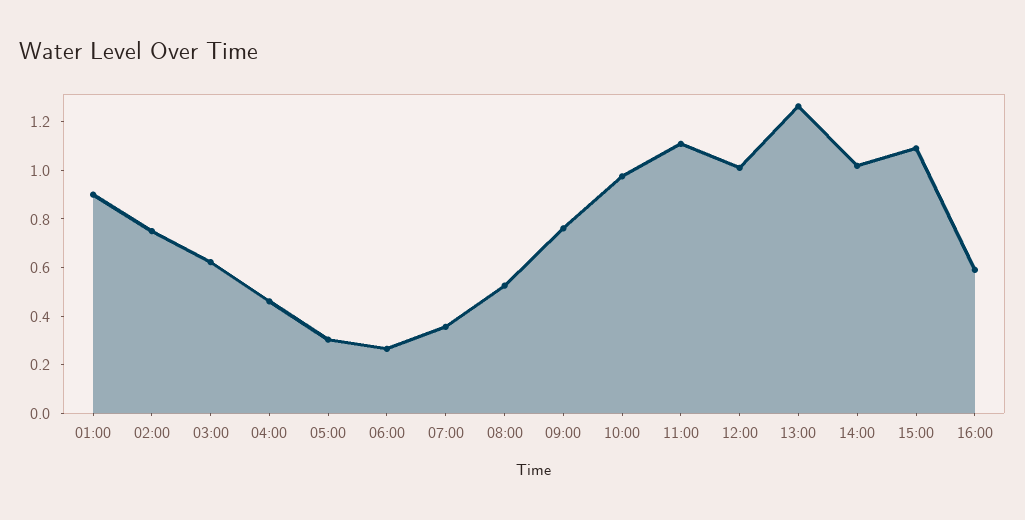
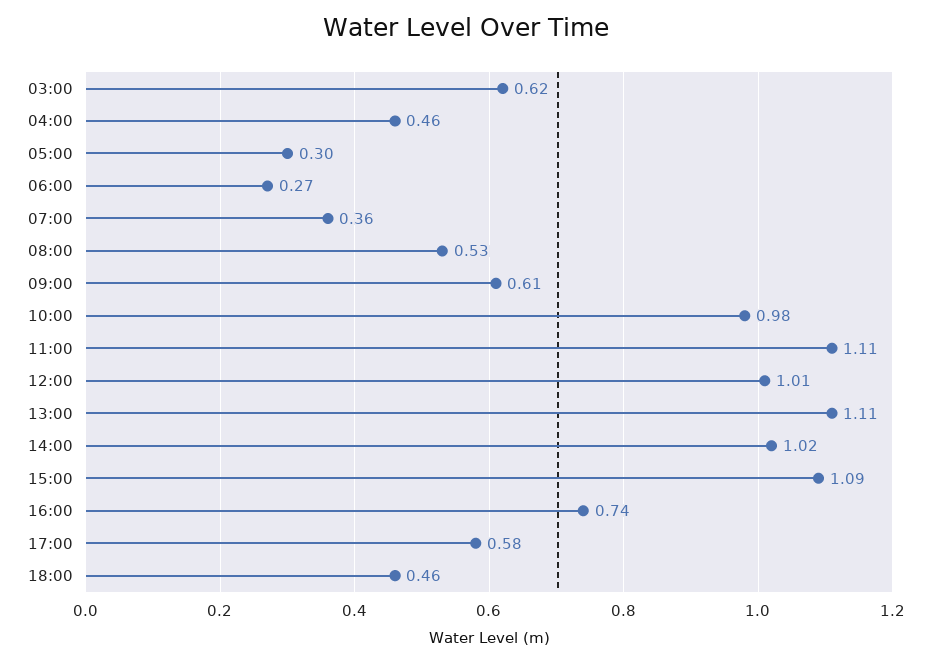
01:00: 0.9 -> none
02:00: 0.75 -> none
09:00: 0.75 -> 0.61
13:00: 1.25 -> 1.11
16:00: 0.6 -> 0.74
17:00: none -> 0.58
18:00: none -> 0.46

